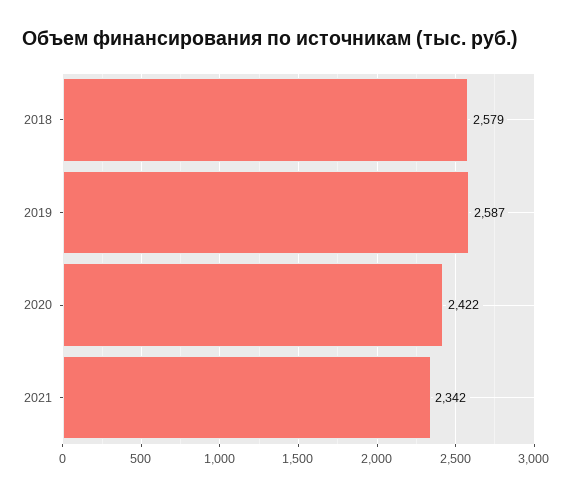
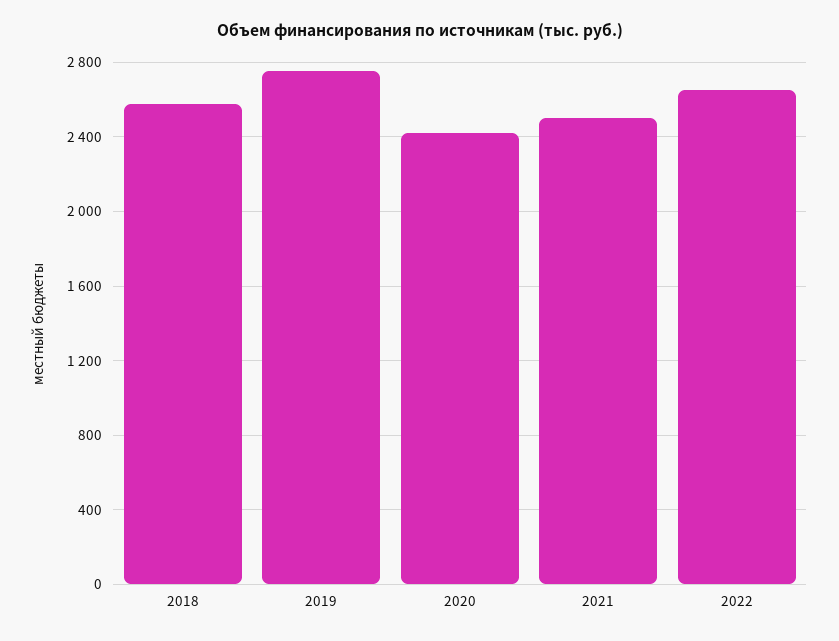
2019: 2587 -> 2750
2021: 2342 -> 2500
2022: none -> 2650

